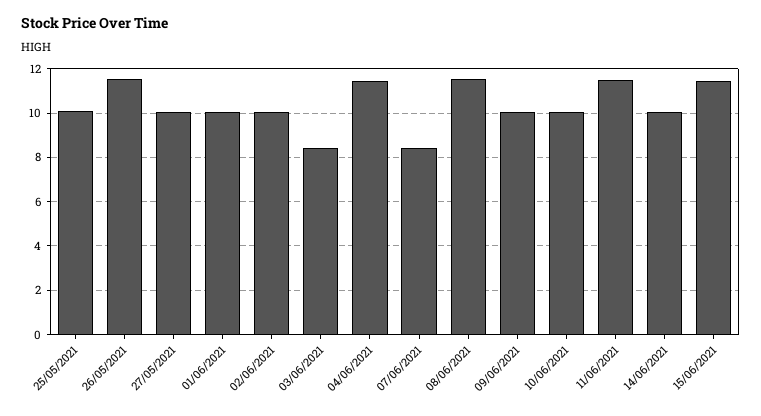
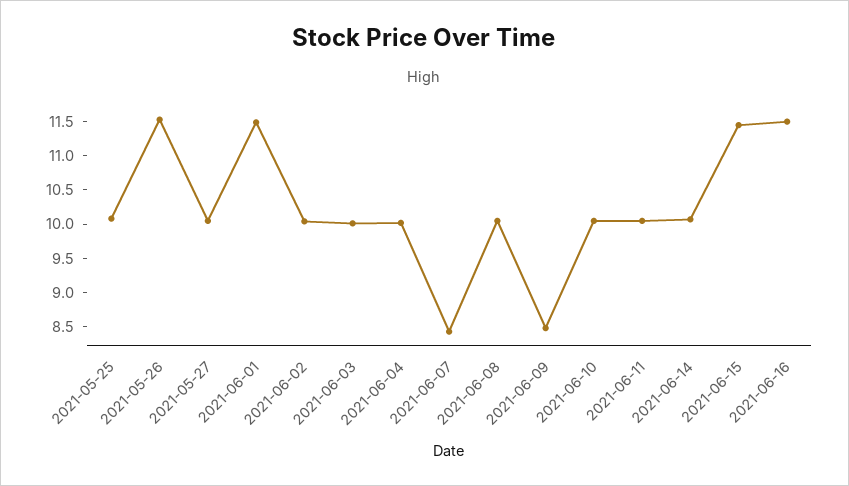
01/06/2021: 10 -> 11.5
03/06/2021: 8.5 -> 10
04/06/2021: 11.5 -> 10
08/06/2021: 11.5 -> 10
09/06/2021: 10 -> 8.5
11/06/2021: 11.5 -> 10
2021-06-16: none -> 11.5

